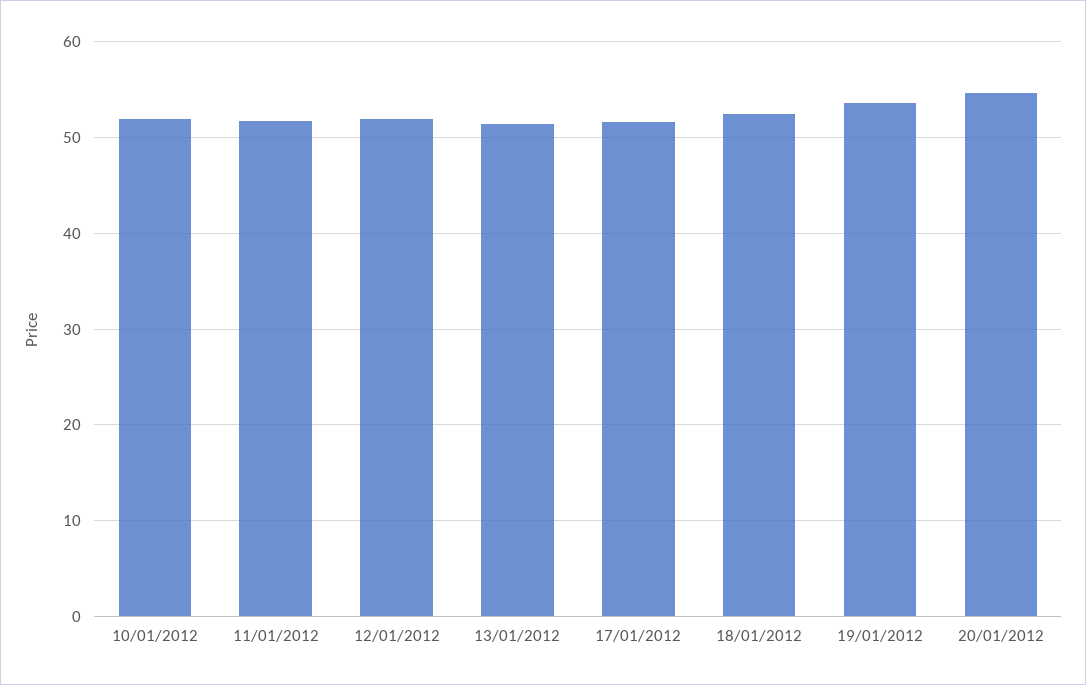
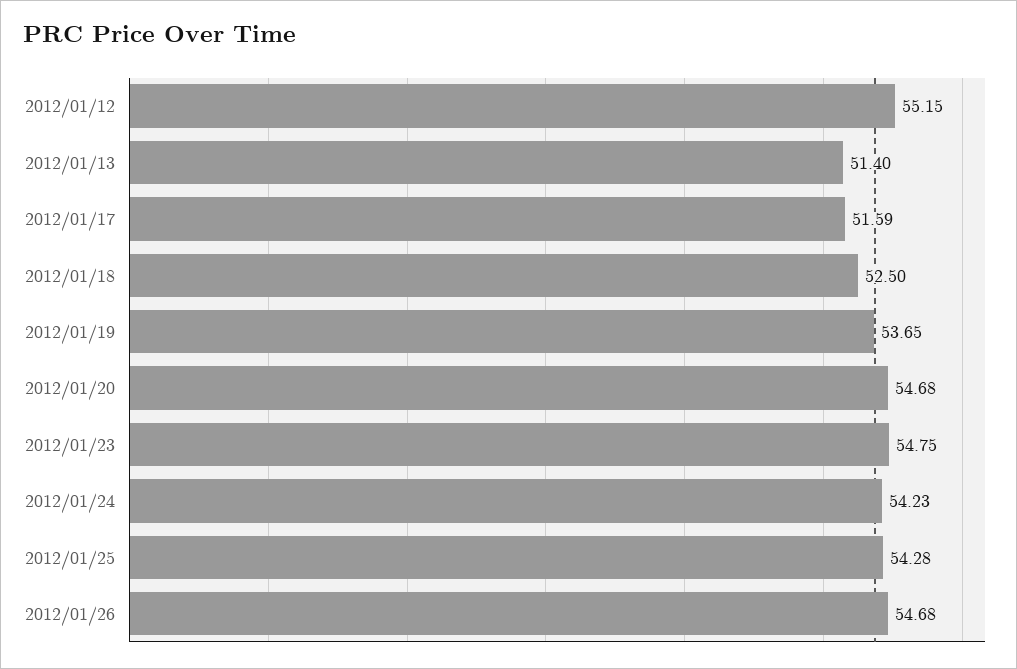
10/01/2012: 52 -> none
11/01/2012: 52 -> none
12/01/2012: 52 -> 55.15
2012/01/23: none -> 54.75
2012/01/24: none -> 54.23
2012/01/25: none -> 54.28
2012/01/26: none -> 54.68

